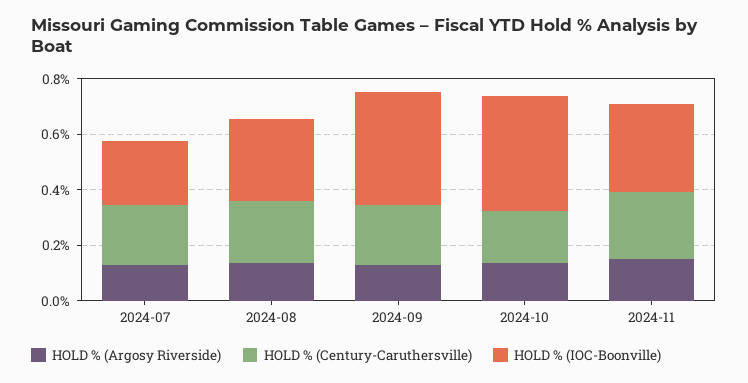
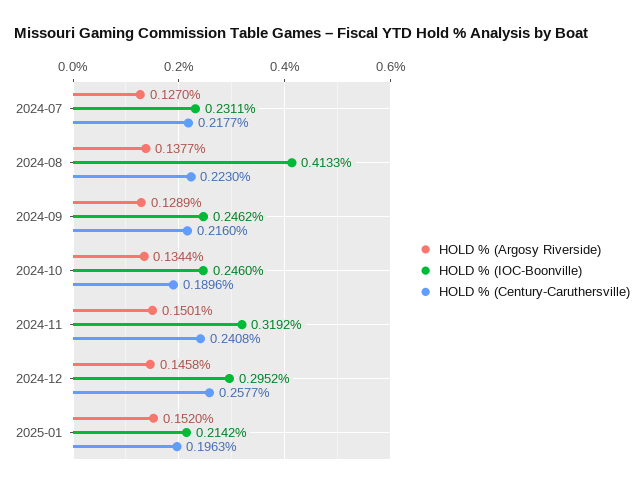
HOLD % (IOC-Boonville), 2024-08: 0.3 -> 0.4133
HOLD % (IOC-Boonville), 2024-09: 0.4 -> 0.2462
HOLD % (IOC-Boonville), 2024-10: 0.4 -> 0.246
HOLD % (Argosy Riverside), 2024-12: none -> 0.1458
HOLD % (IOC-Boonville), 2024-12: none -> 0.2952
HOLD % (Century-Caruthersville), 2024-12: none -> 0.2577
HOLD % (Argosy Riverside), 2025-01: none -> 0.152
HOLD % (IOC-Boonville), 2025-01: none -> 0.2142
HOLD % (Century-Caruthersville), 2025-01: none -> 0.1963

